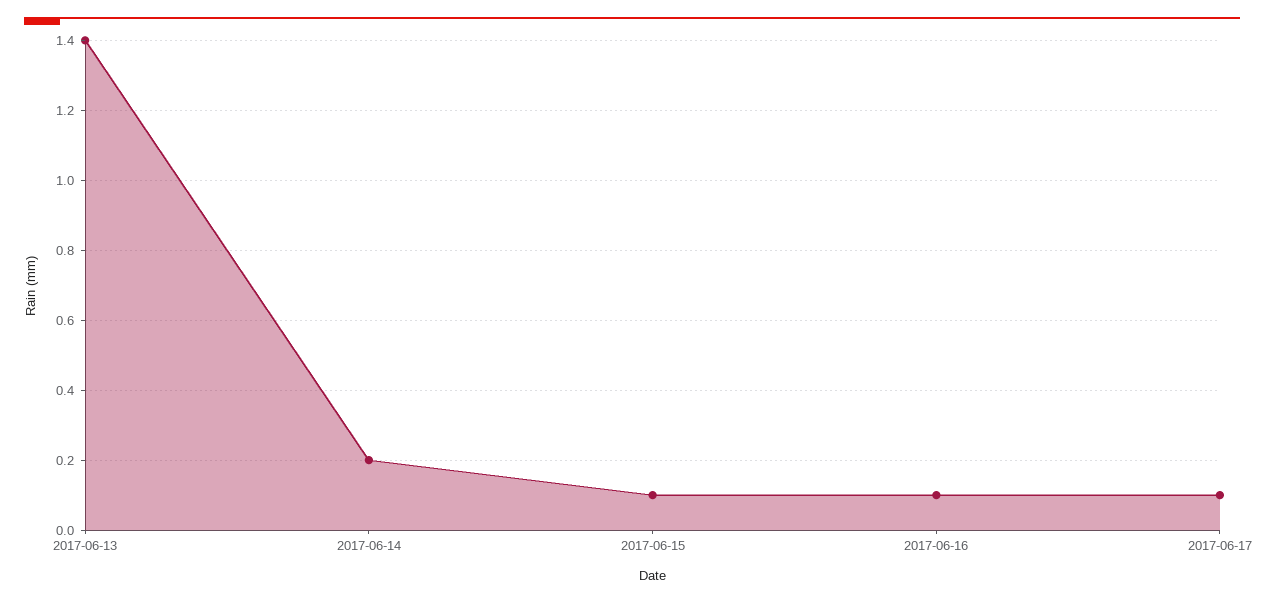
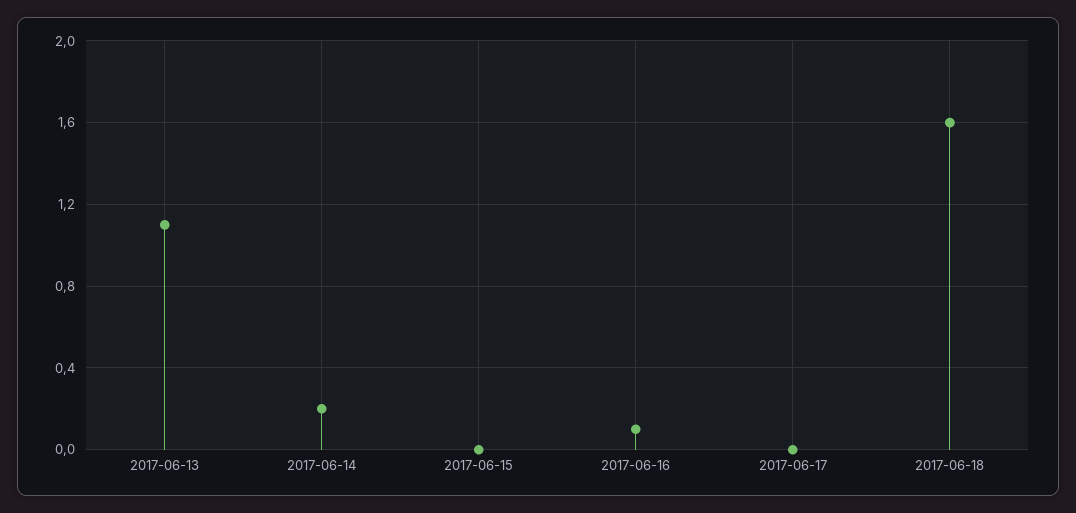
2017-06-13: 1.4 -> 1.1
2017-06-15: 0.1 -> 0
2017-06-17: 0.1 -> 0
2017-06-18: none -> 1.6

